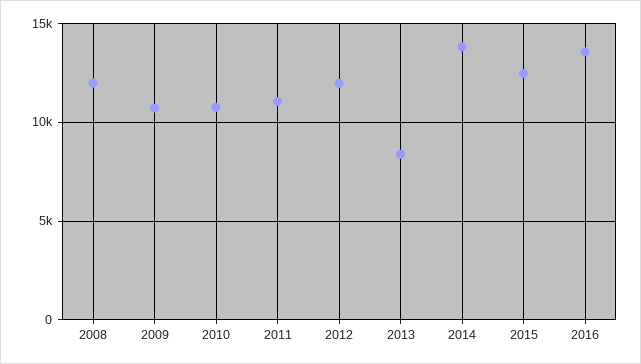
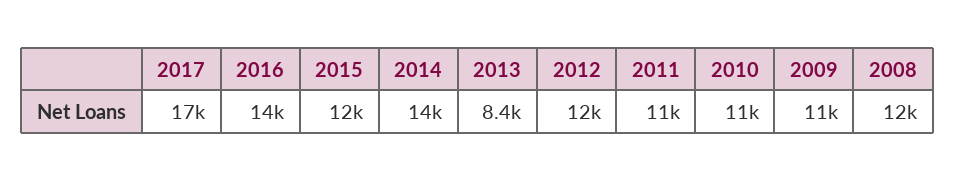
2017: none -> 17000

